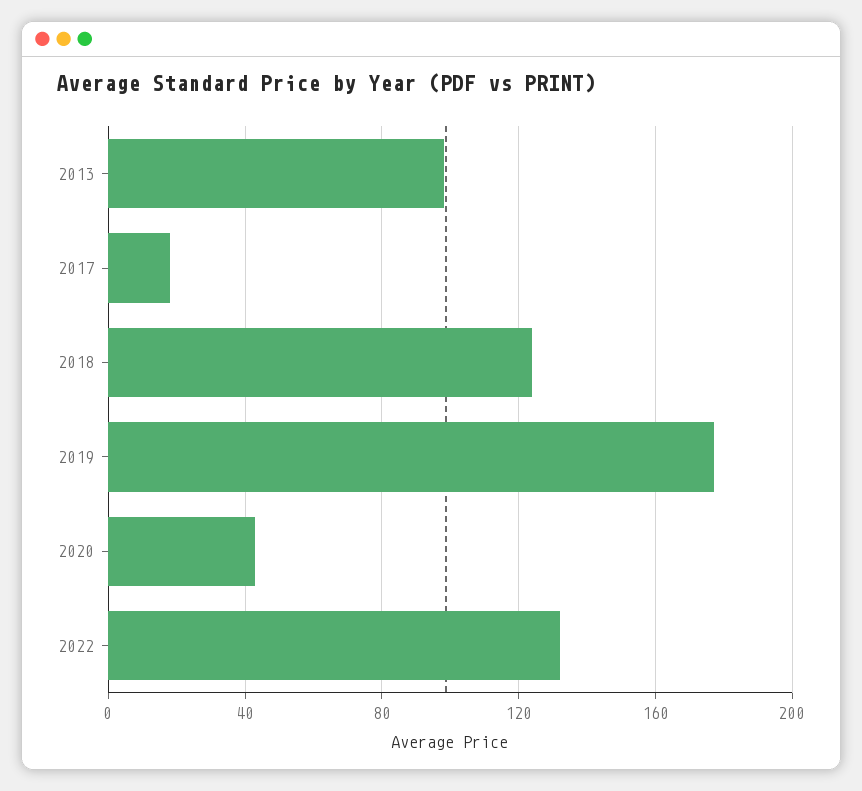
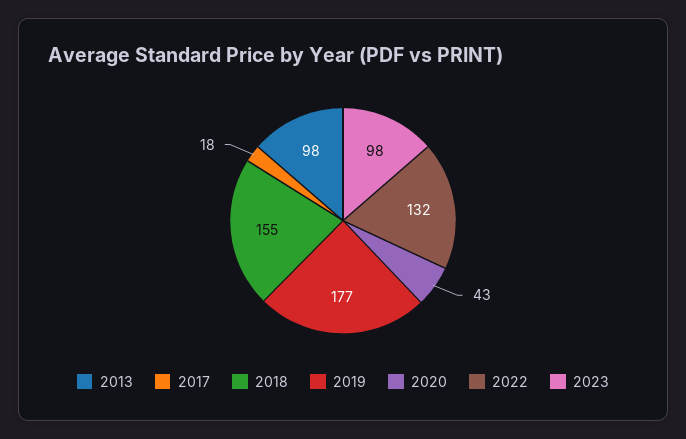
2018: 125 -> 155
2023: none -> 98

